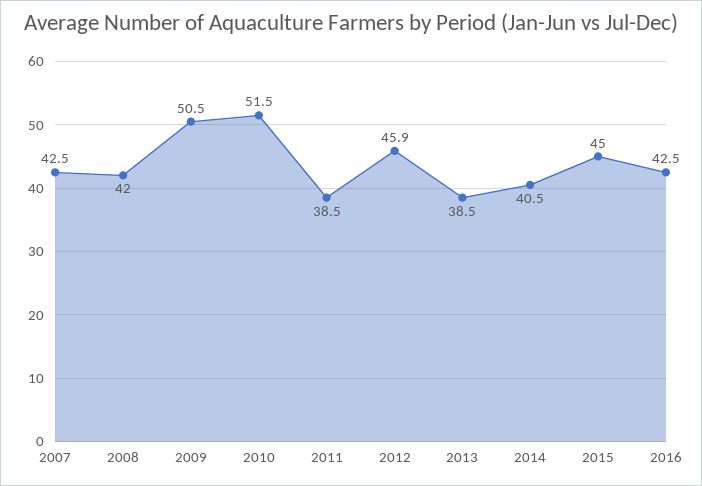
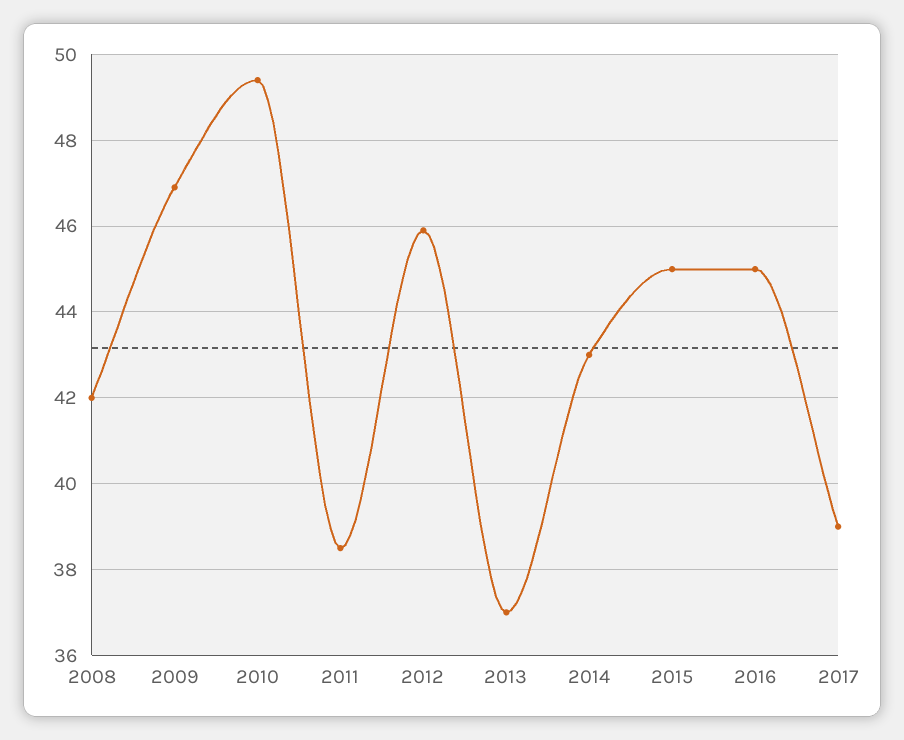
2007: 42.5 -> none
2009: 50.5 -> 47
2010: 51.5 -> 49.5
2013: 38.5 -> 37
2014: 40.5 -> 43
2016: 42.5 -> 45
2017: none -> 39

